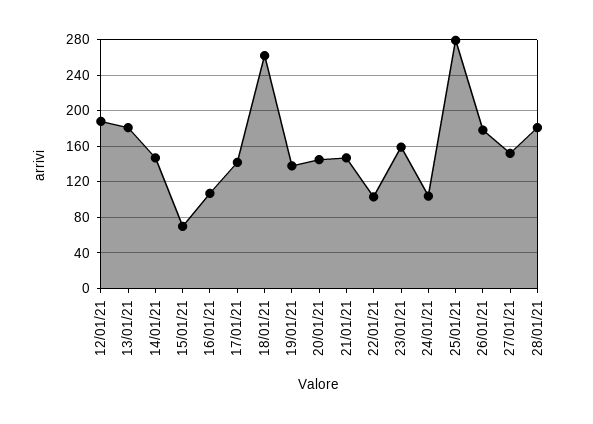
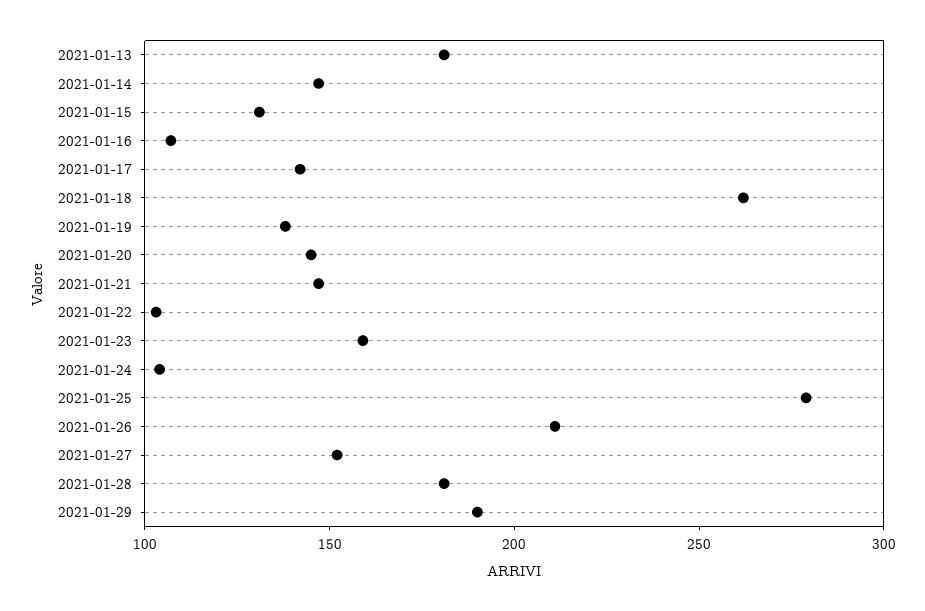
12/01/21: 190 -> none
15/01/21: 70 -> 130
26/01/21: 180 -> 210
2021-01-29: none -> 190

